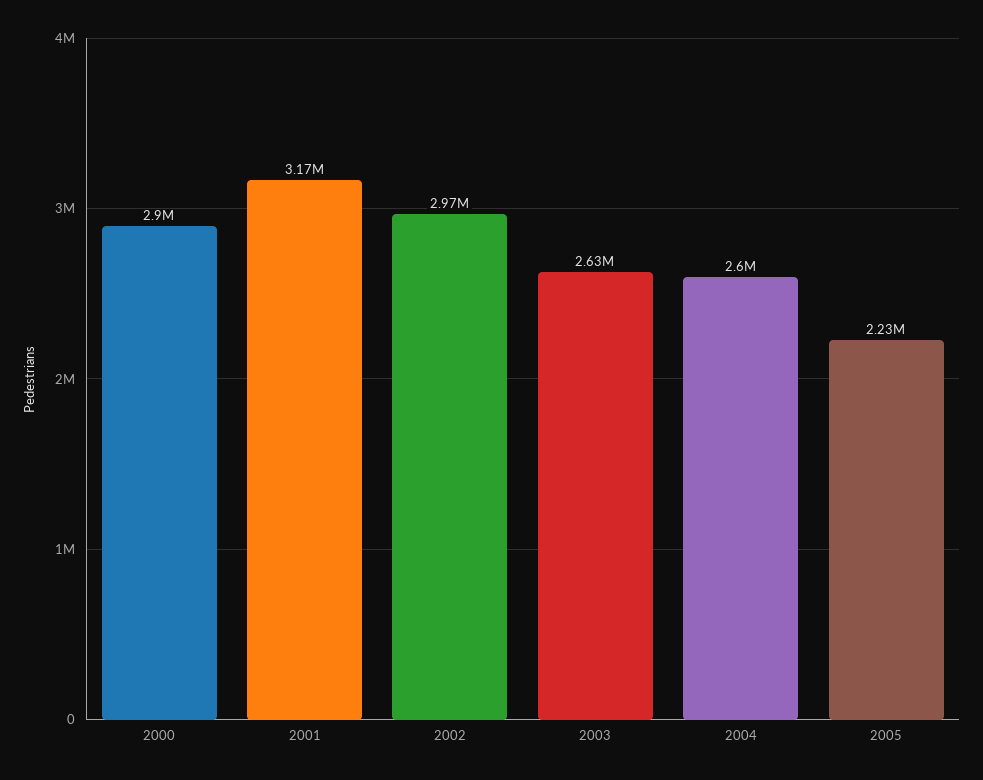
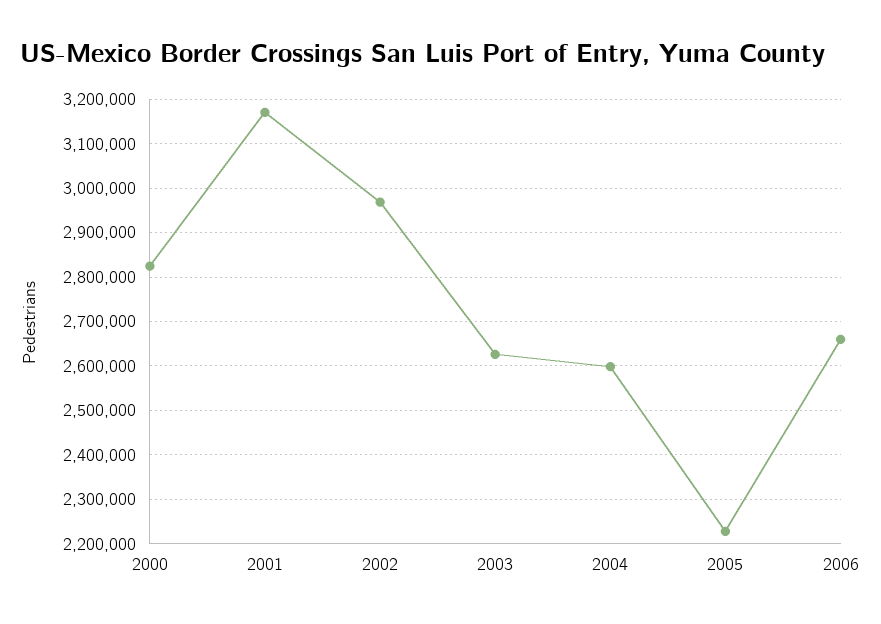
2000: 2900000 -> 2820000
2006: none -> 2660000

